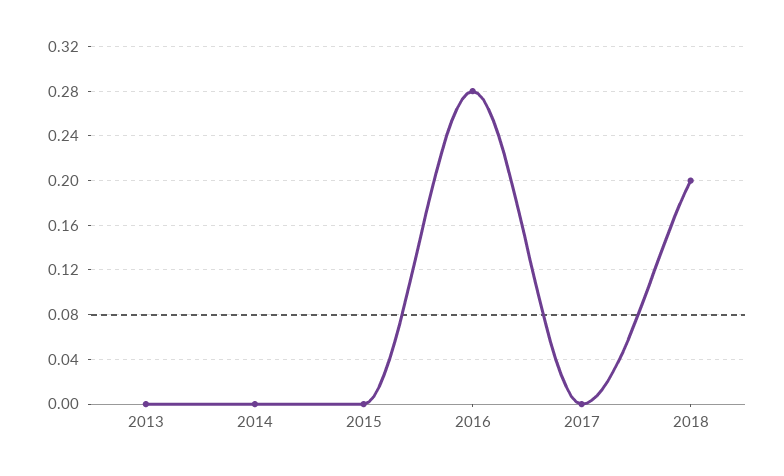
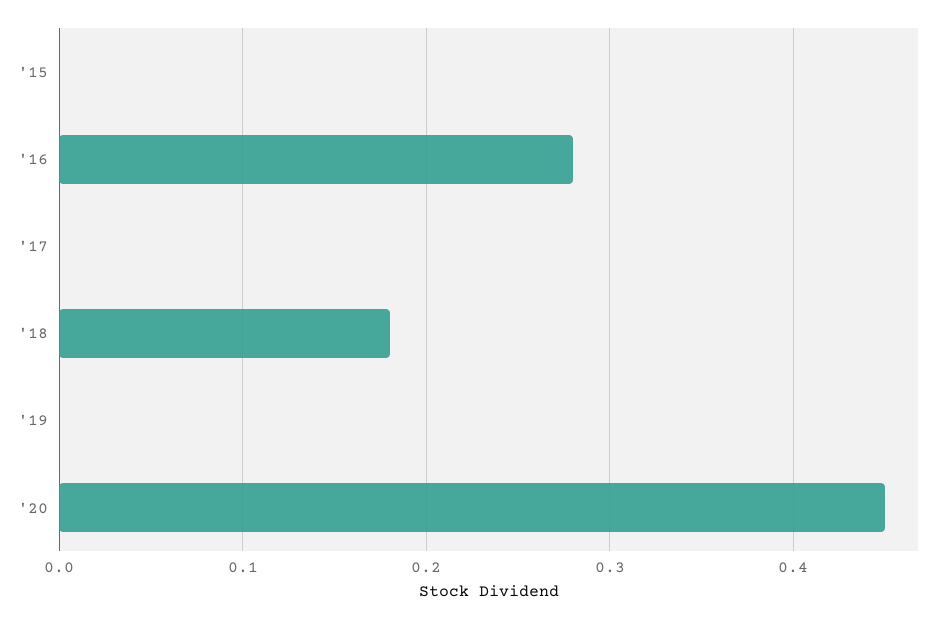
2013: 0 -> none
2014: 0 -> none
2018: 0.2 -> 0.18
'19: none -> 0
'20: none -> 0.45

